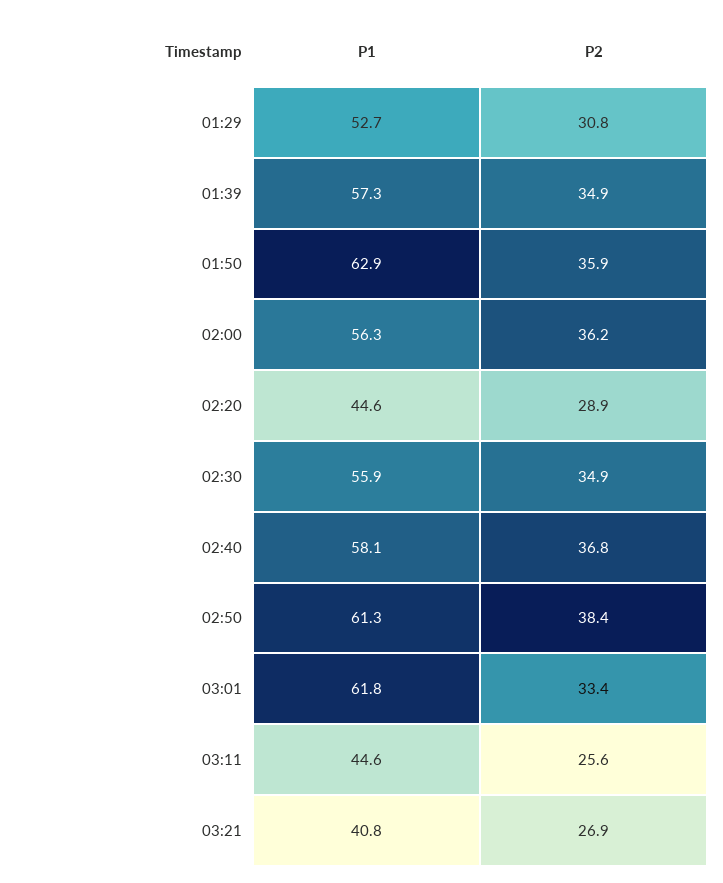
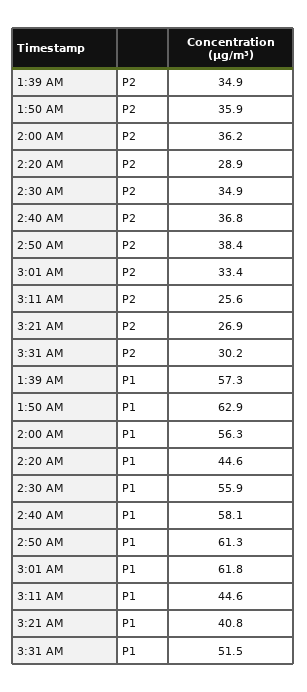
P1, 01:29: 52.7 -> none
P2, 01:29: 30.8 -> none
P2, 3:31 AM: none -> 30.2
P1, 3:31 AM: none -> 51.5

